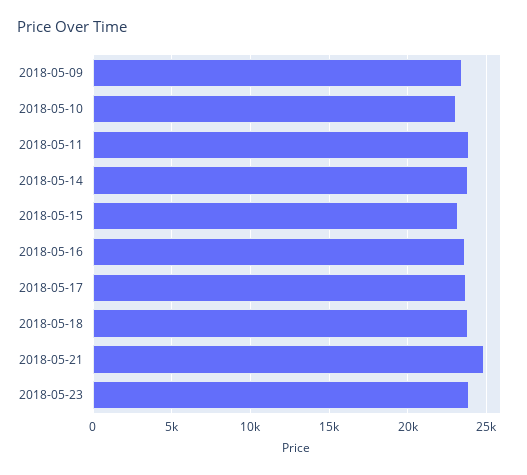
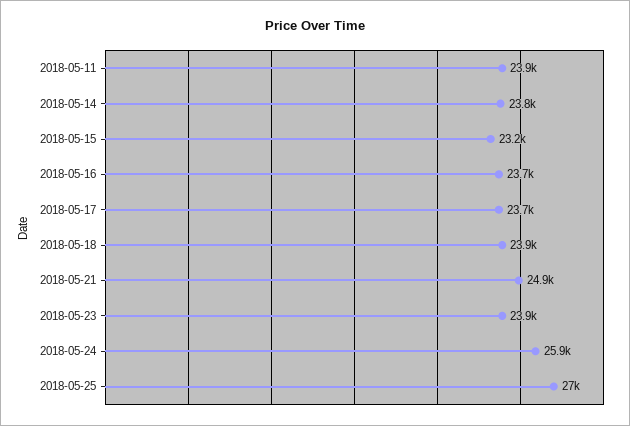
2018-05-09: 23500 -> none
2018-05-10: 23000 -> none
2018-05-24: none -> 25900
2018-05-25: none -> 27000

